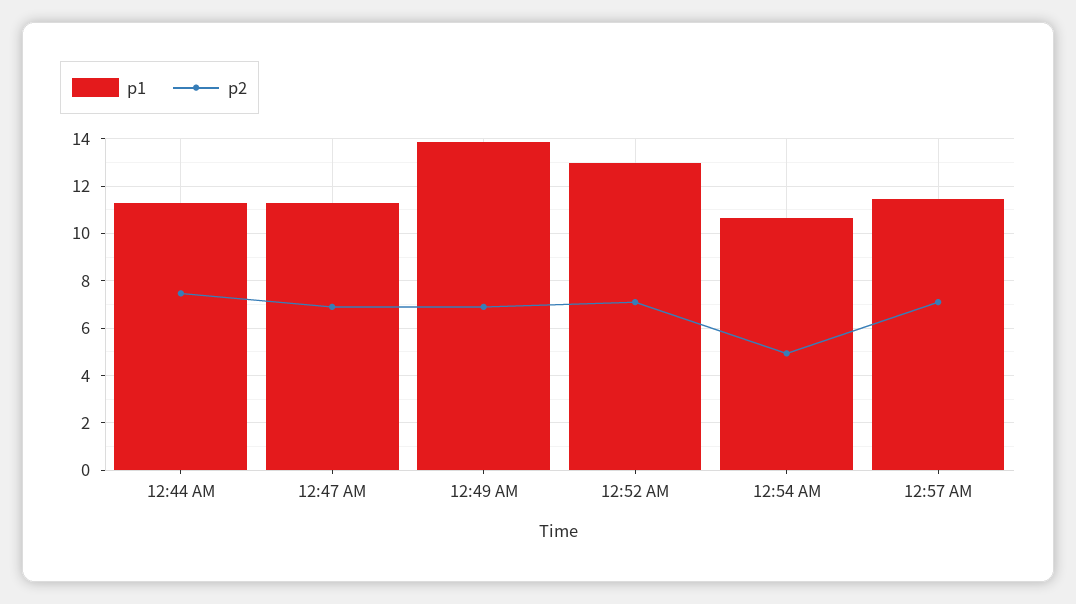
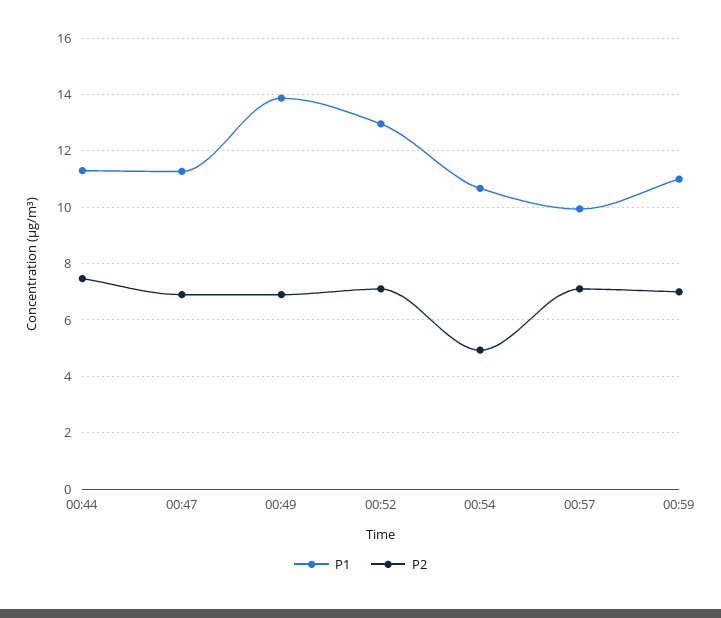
p1, 12:57 AM: 11.5 -> 10
p1, 00:59: none -> 11
p2, 00:59: none -> 7

